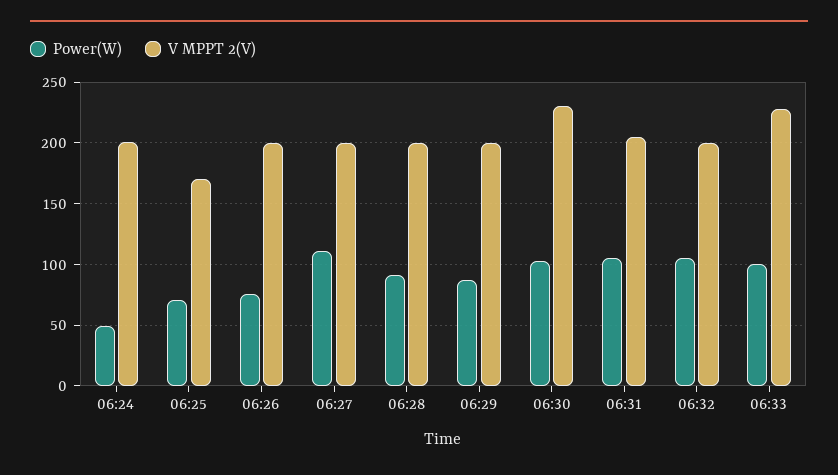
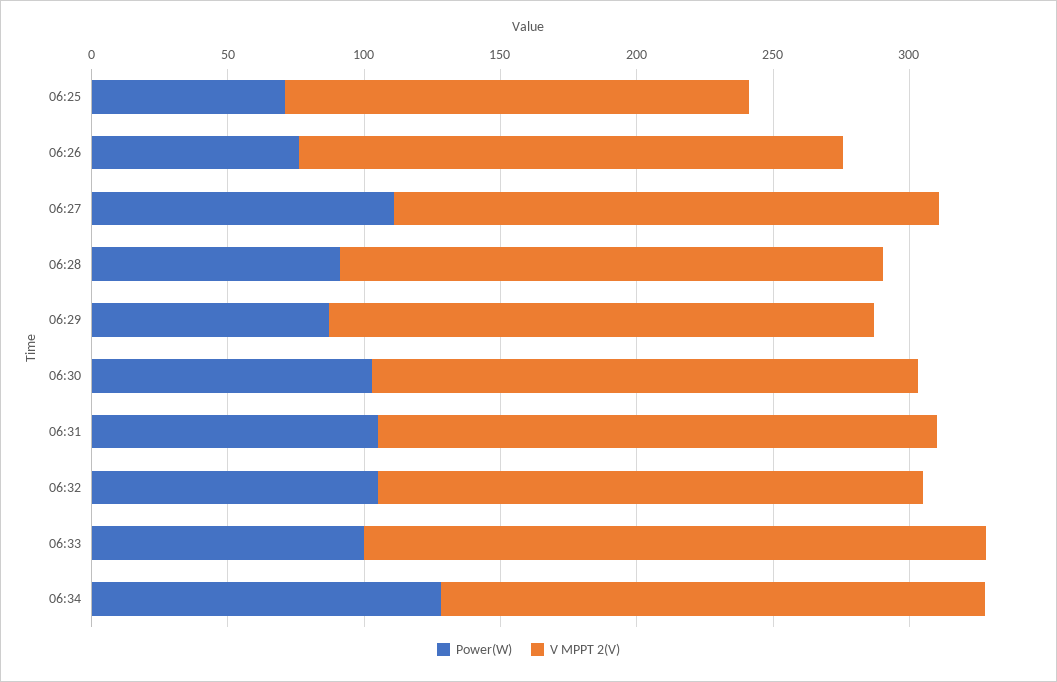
Power(W), 06:24: 50 -> none
V MPPT 2(V), 06:24: 200 -> none
V MPPT 2(V), 06:30: 230 -> 200
Power(W), 06:34: none -> 130
V MPPT 2(V), 06:34: none -> 200

